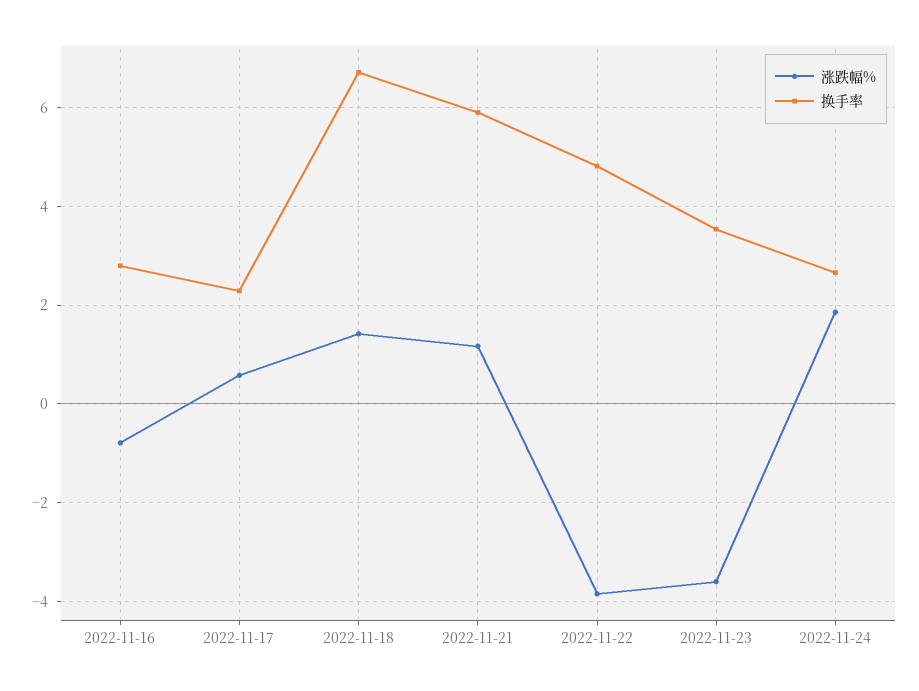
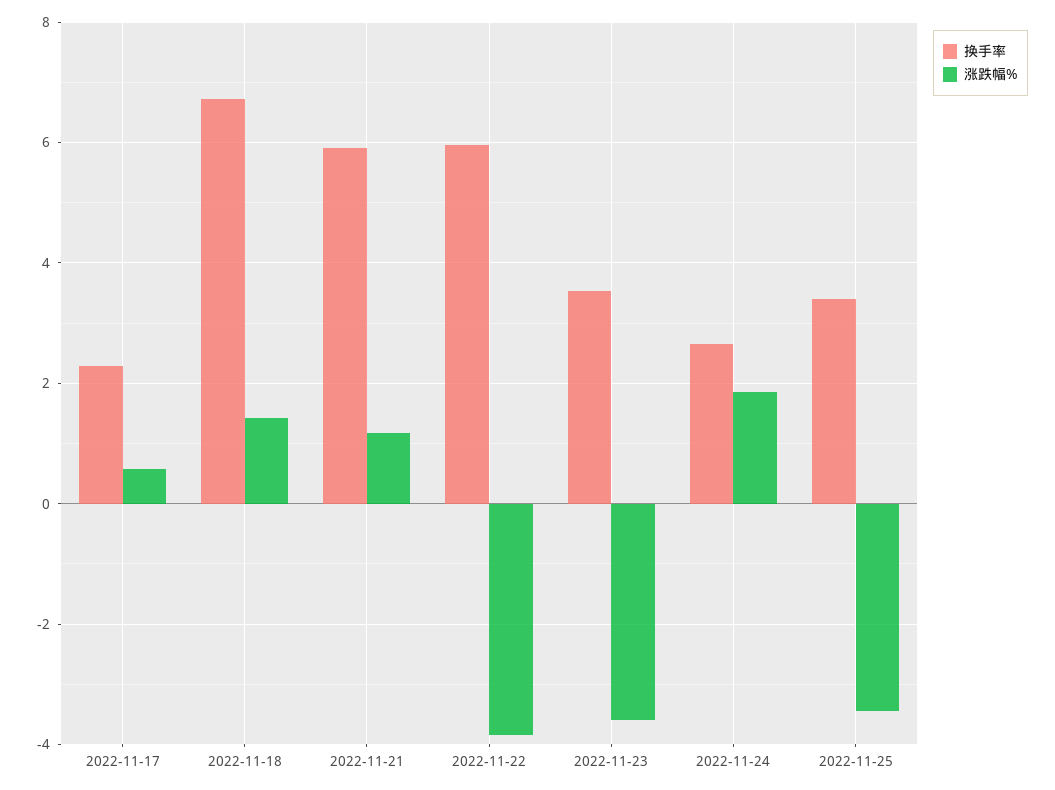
涨跌幅%, 2022-11-16: -0.8 -> none
换手率, 2022-11-16: 2.8 -> none
换手率, 2022-11-22: 4.8 -> 6
换手率, 2022-11-25: none -> 3.4
涨跌幅%, 2022-11-25: none -> -3.4

